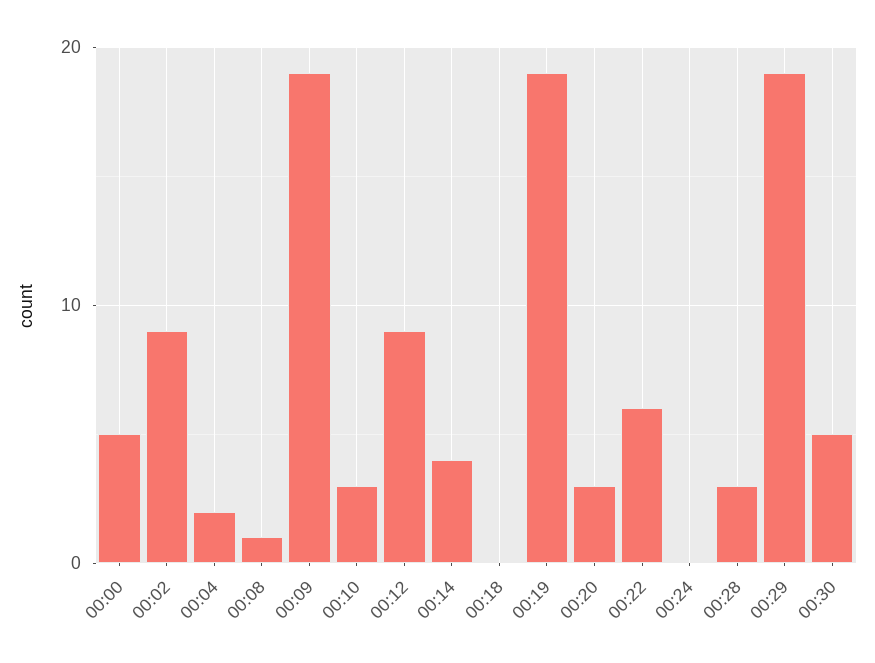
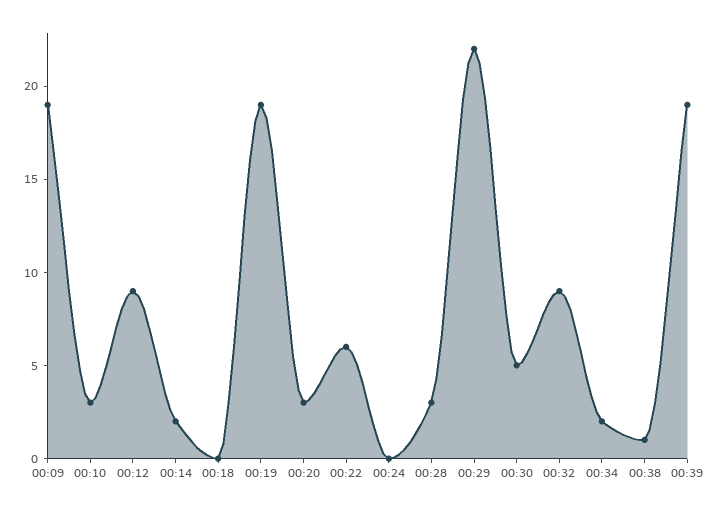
00:00: 5 -> none
00:02: 9 -> none
00:04: 2 -> none
00:08: 1 -> none
00:14: 4 -> 2
00:29: 19 -> 22
00:32: none -> 9
00:34: none -> 2
00:38: none -> 1
00:39: none -> 19

